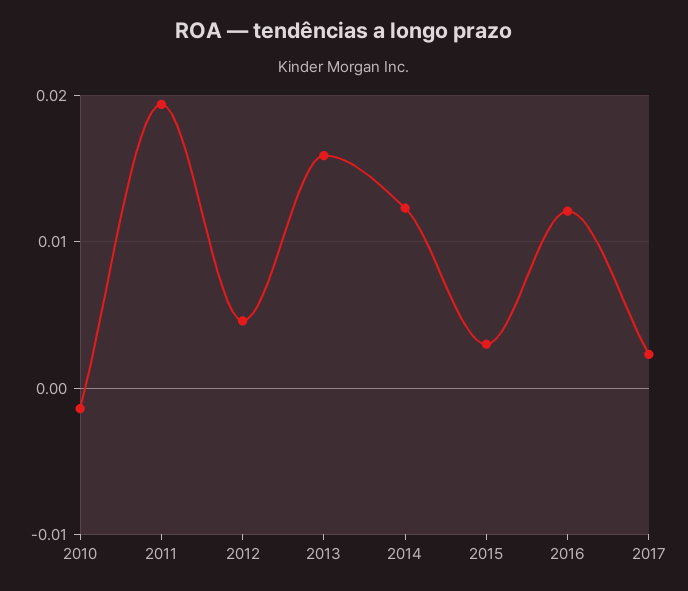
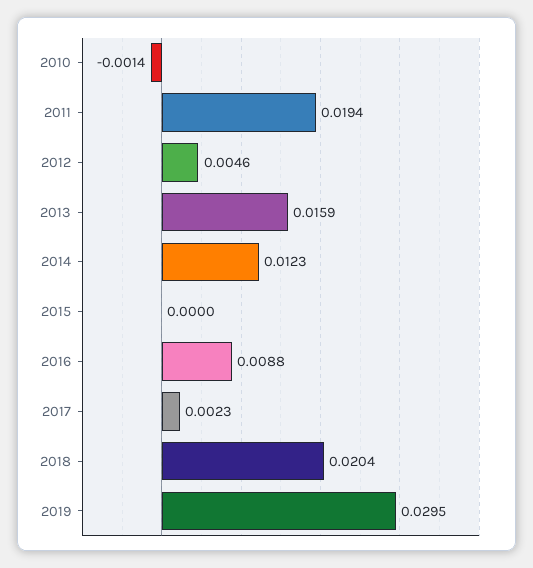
2015: 0.003 -> 0
2016: 0.012 -> 0.0088
2018: none -> 0.0204
2019: none -> 0.0295

